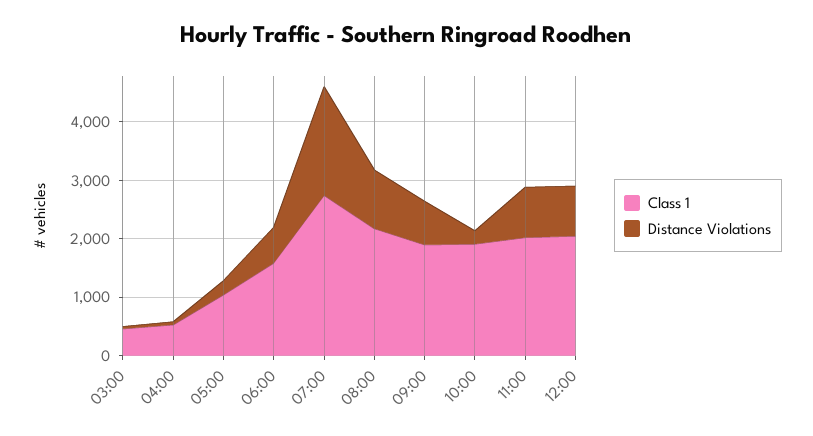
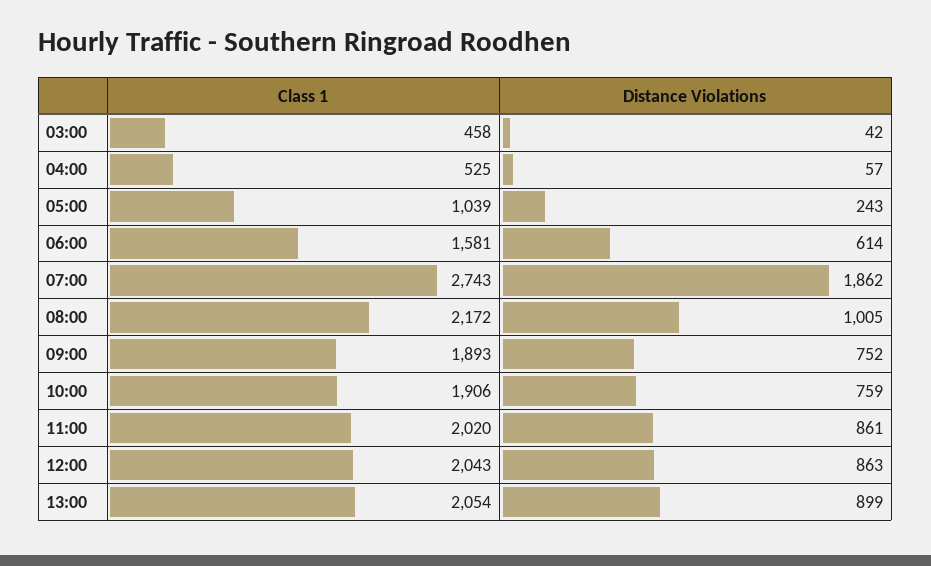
Distance Violations, 10:00: 200 -> 759
Class 1, 13:00: none -> 2054
Distance Violations, 13:00: none -> 899

